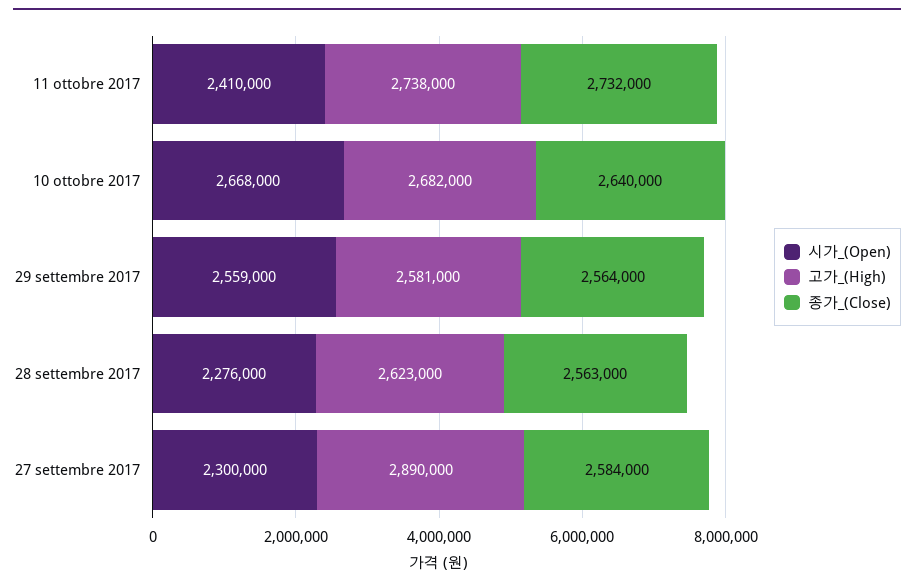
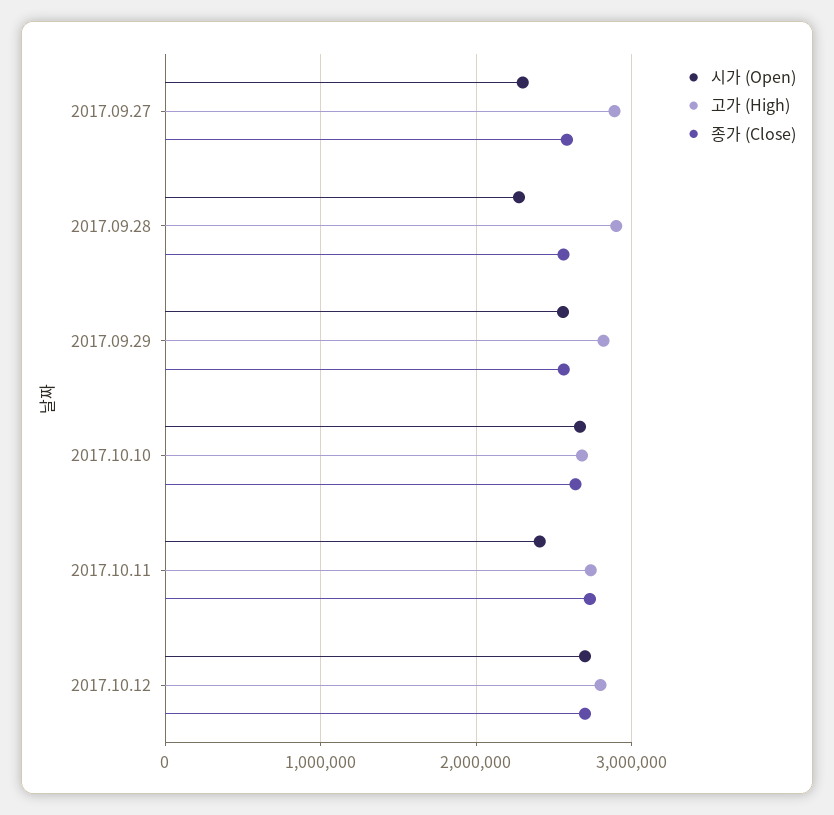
고가_(High), 29 settembre 2017: 2581000 -> 2800000
고가_(High), 28 settembre 2017: 2623000 -> 2900000
시가_(Open), 2017.10.12: none -> 2700000
고가_(High), 2017.10.12: none -> 2800000
종가_(Close), 2017.10.12: none -> 2700000

